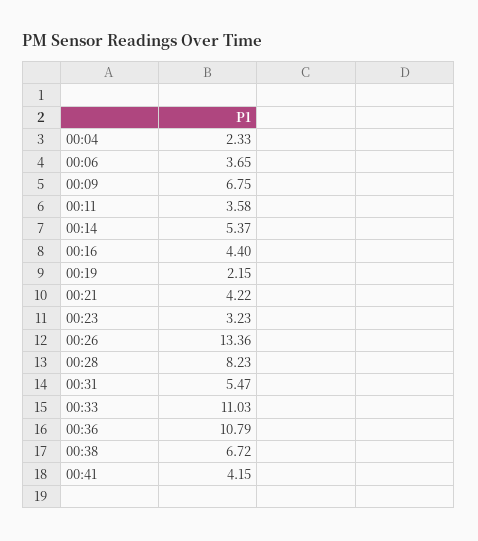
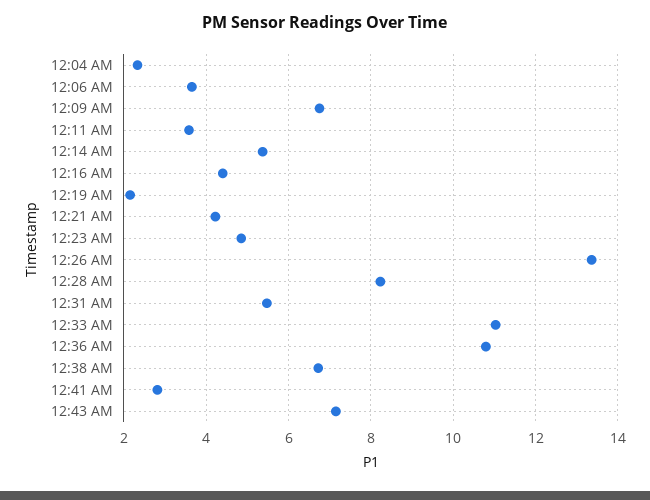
00:23: 3.23 -> 4.8
00:41: 4.15 -> 2.8
12:43 AM: none -> 7.2

